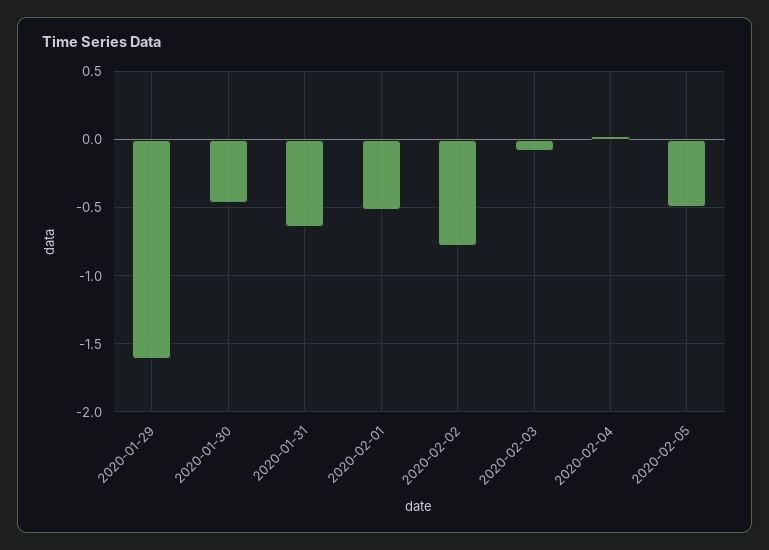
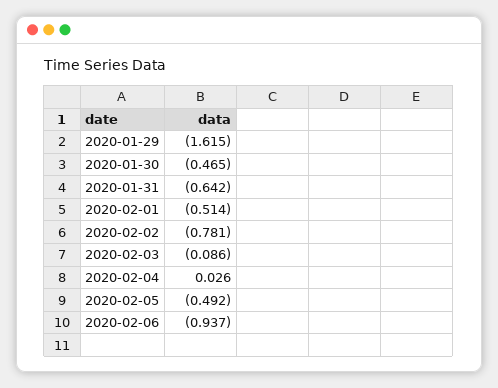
2020-02-06: none -> -0.937

